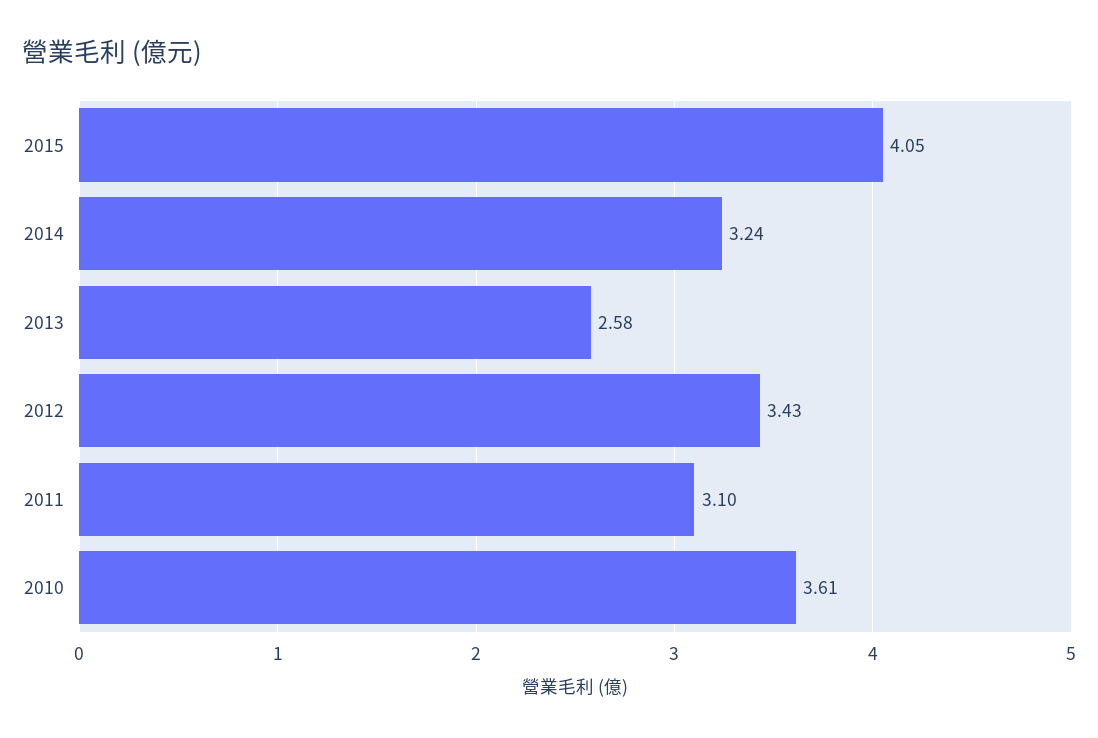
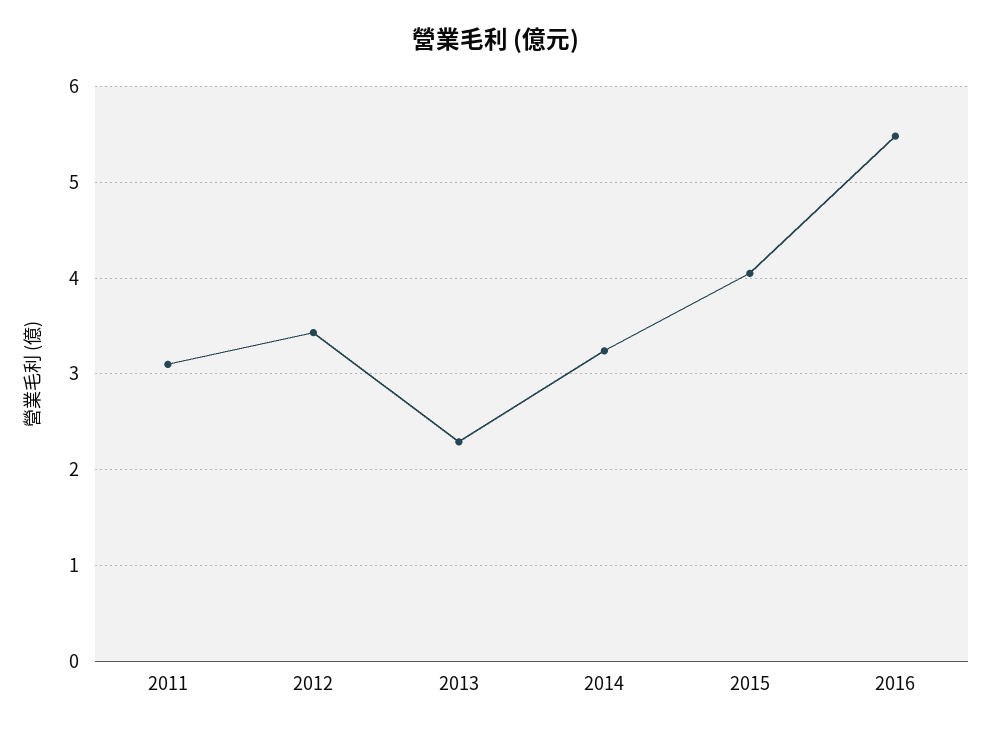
2013: 2.58 -> 2.3
2010: 3.61 -> none
2016: none -> 5.5

